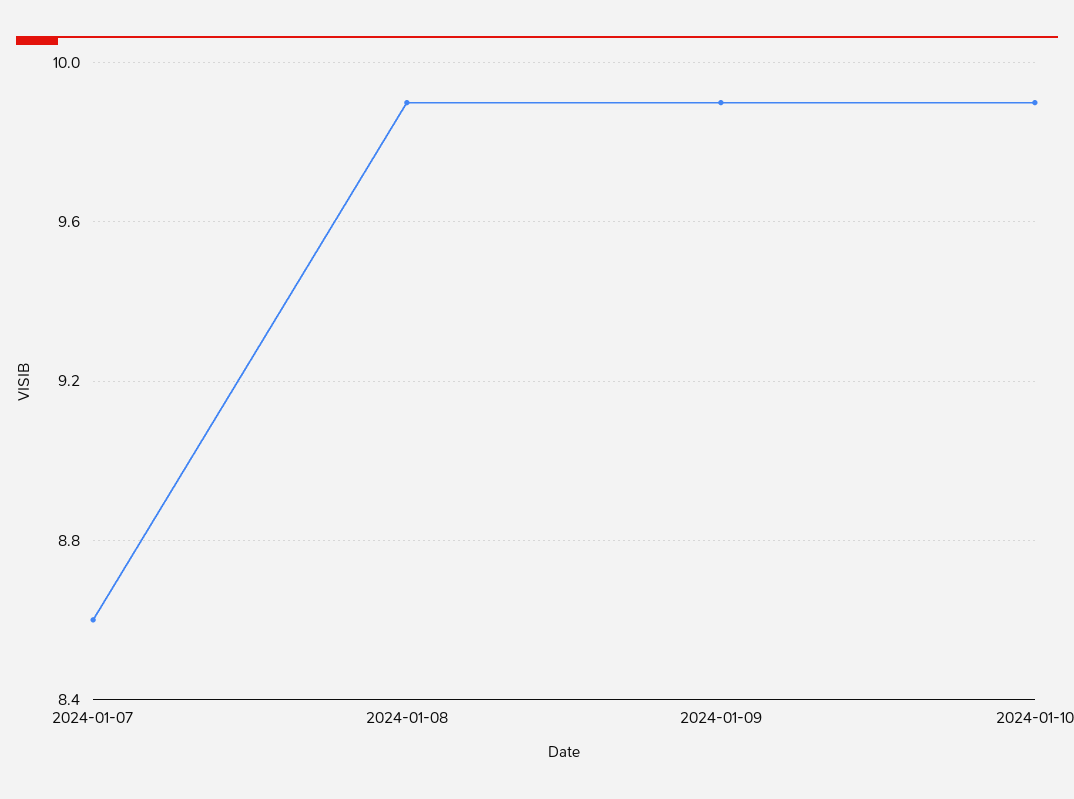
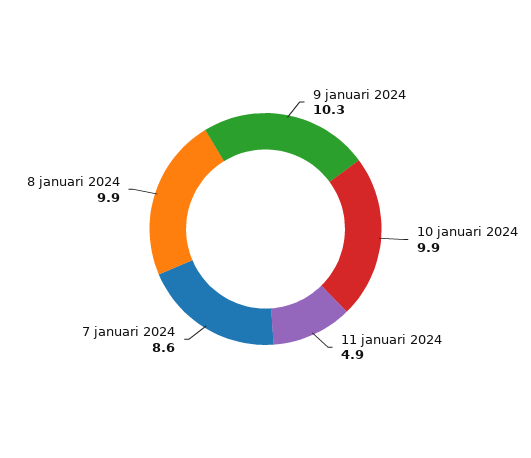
2024-01-09: 9.9 -> 10.3
11 januari 2024: none -> 4.9

